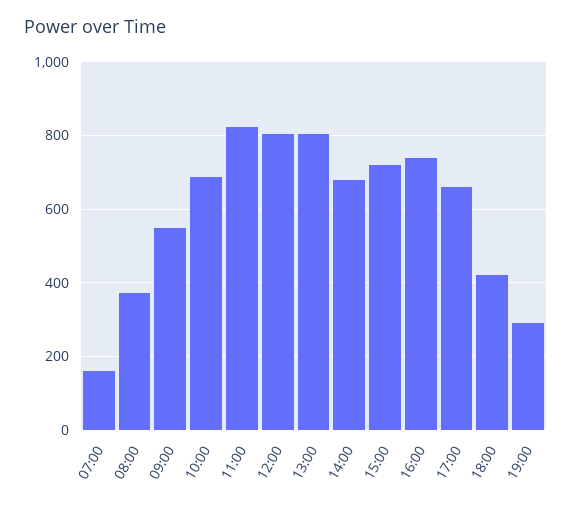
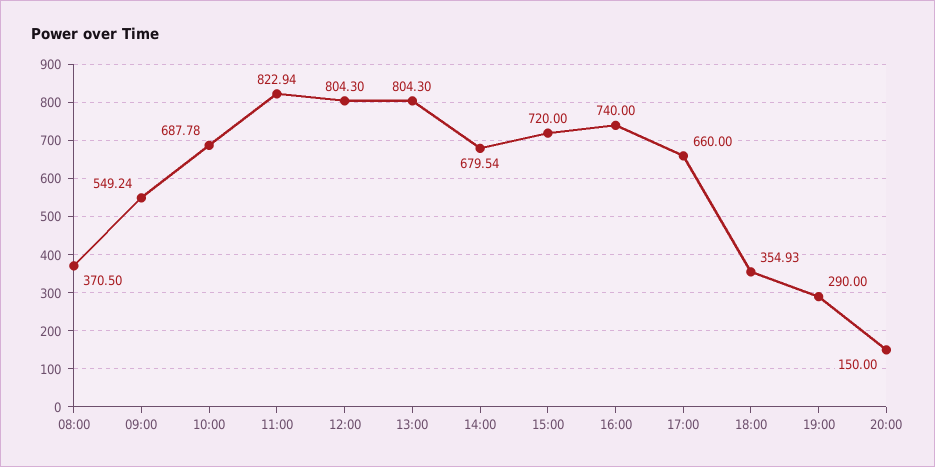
07:00: 160 -> none
18:00: 420 -> 354.93
20:00: none -> 150

